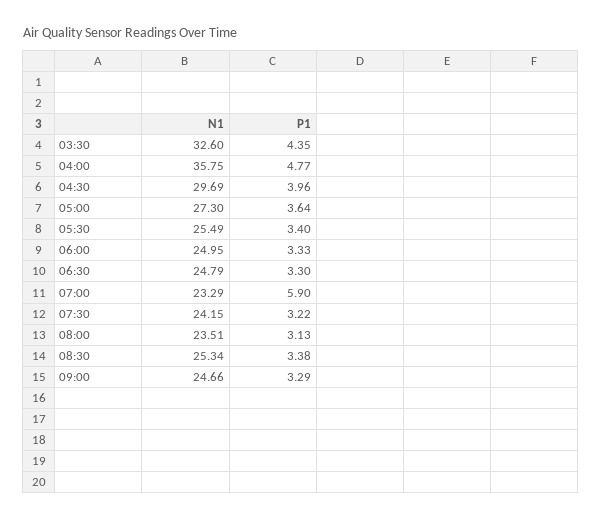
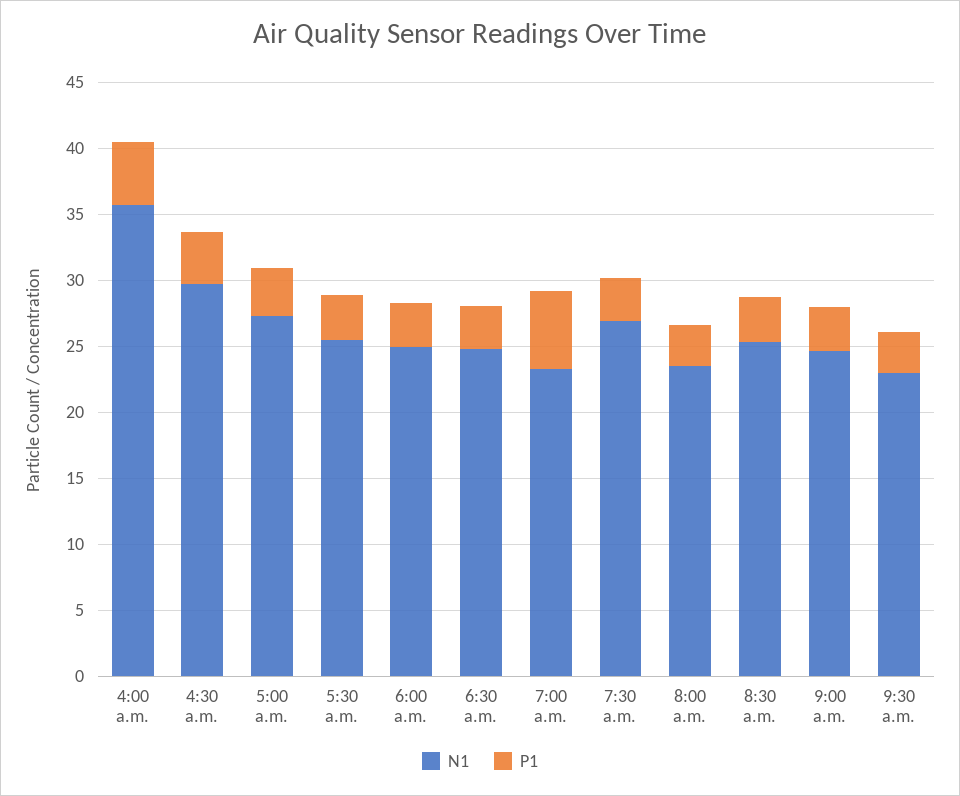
N1, 03:30: 32.6 -> none
P1, 03:30: 4.35 -> none
N1, 07:30: 24.15 -> 27
N1, 9:30 a.m.: none -> 23
P1, 9:30 a.m.: none -> 3

